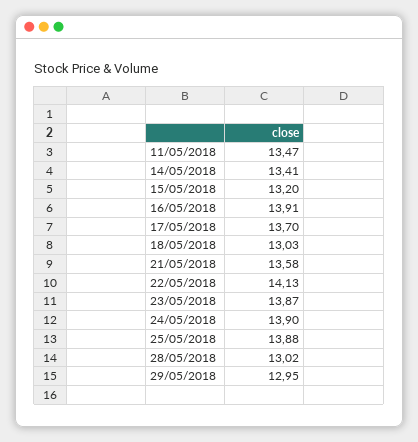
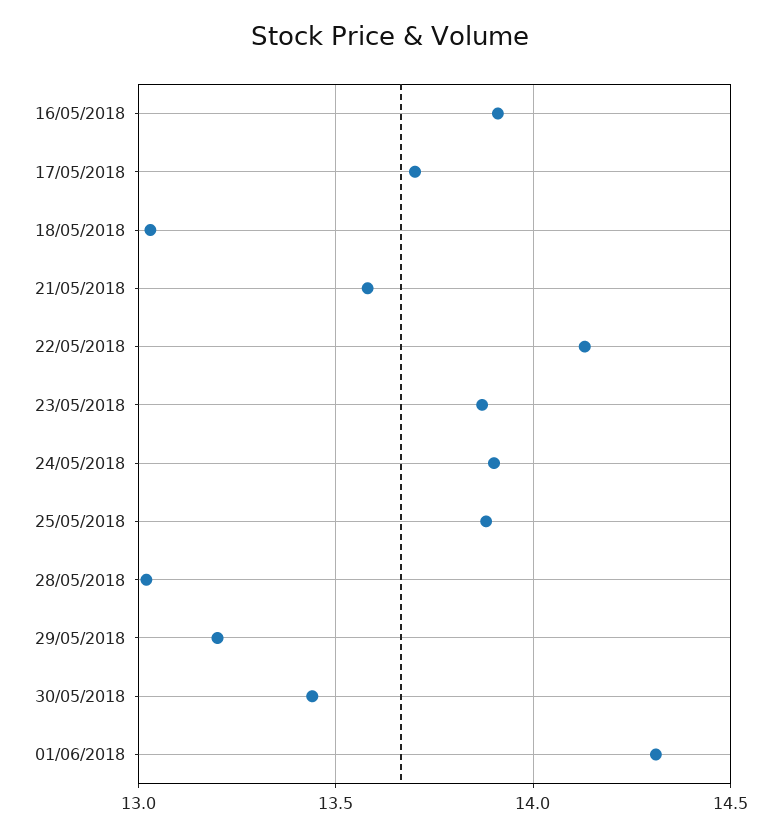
11/05/2018: 13.47 -> none
14/05/2018: 13.41 -> none
15/05/2018: 13.2 -> none
29/05/2018: 12.95 -> 13.2
30/05/2018: none -> 13.45
01/06/2018: none -> 14.3

